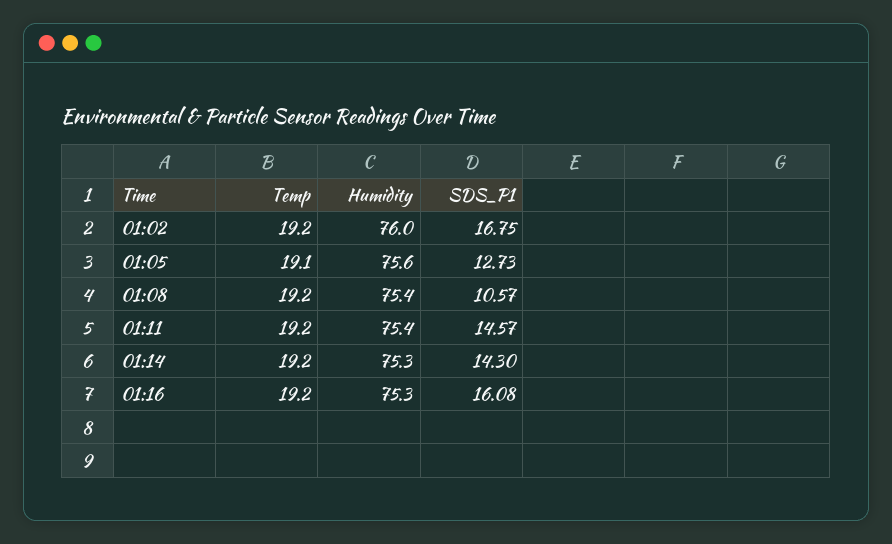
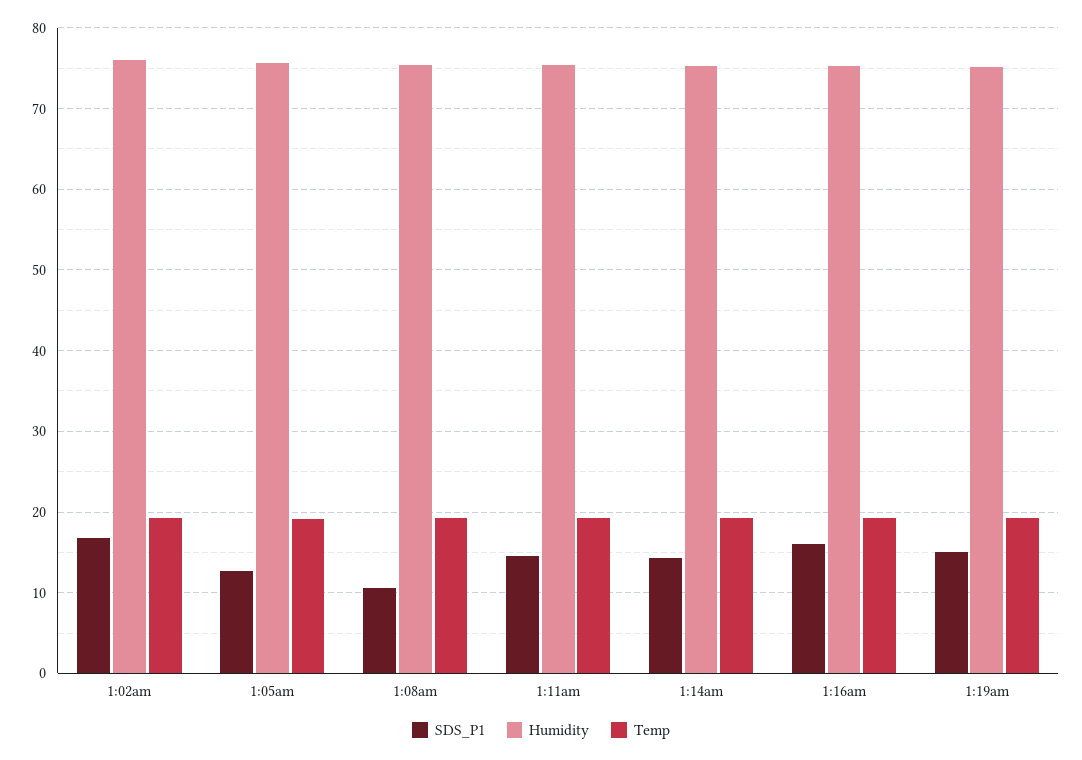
SDS_P1, 1:19am: none -> 15
Humidity, 1:19am: none -> 75
Temp, 1:19am: none -> 19

